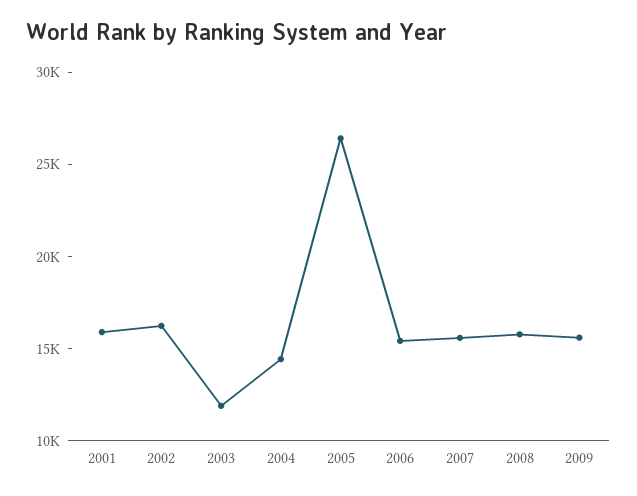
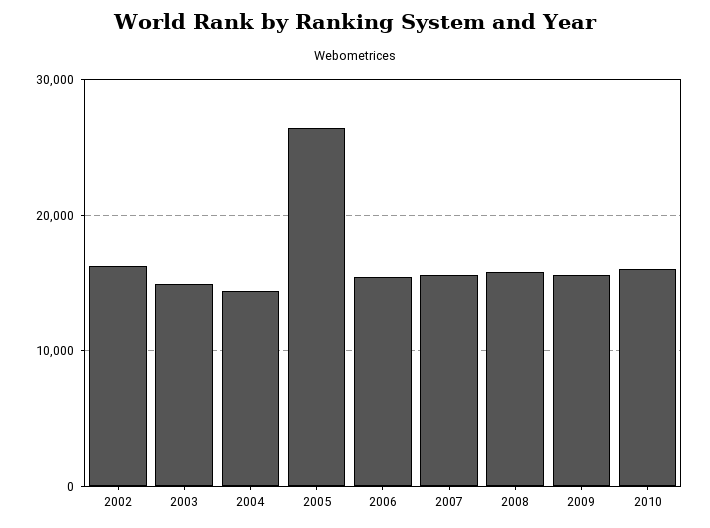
2001: 16000 -> none
2003: 12000 -> 15000
2010: none -> 16000

